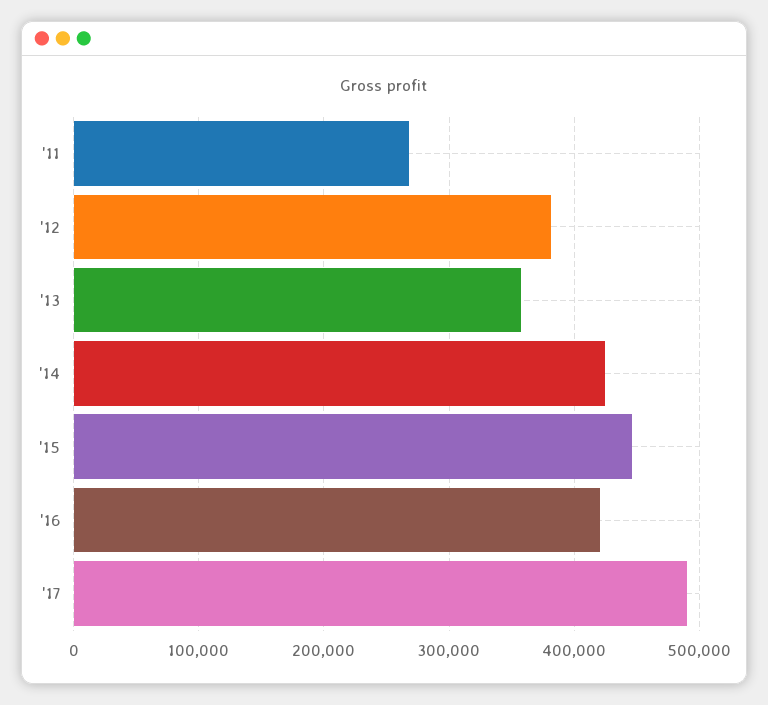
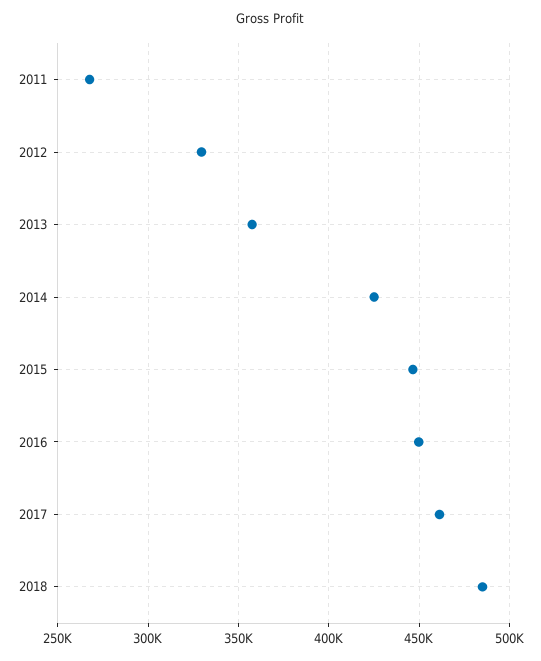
'12: 380000 -> 330000
'16: 420000 -> 450000
'17: 490000 -> 460000
2018: none -> 485000

